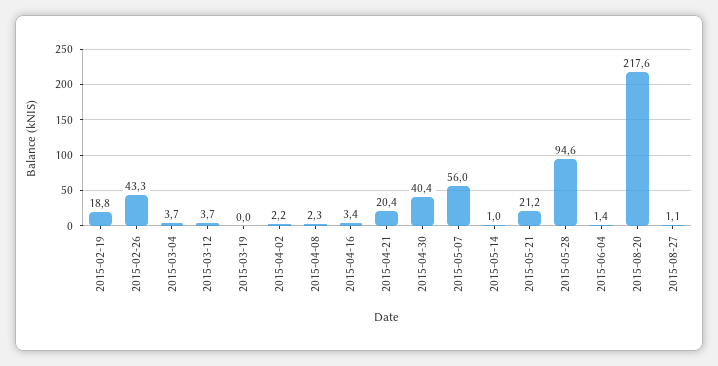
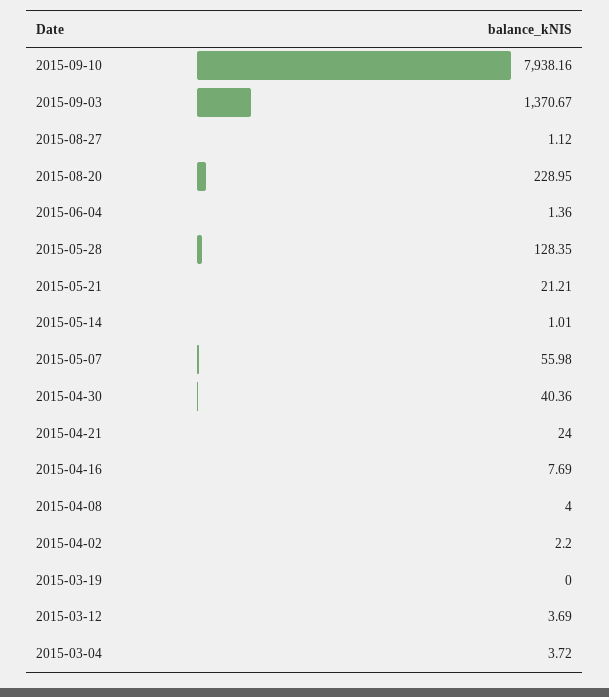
2015-02-19: 18.8 -> none
2015-02-26: 43.3 -> none
2015-04-08: 2.3 -> 4
2015-04-16: 3.4 -> 7.69
2015-04-21: 20.4 -> 24
2015-05-28: 94.6 -> 128.35
2015-08-20: 217.6 -> 228.95
2015-09-10: none -> 7938.16
2015-09-03: none -> 1370.67

